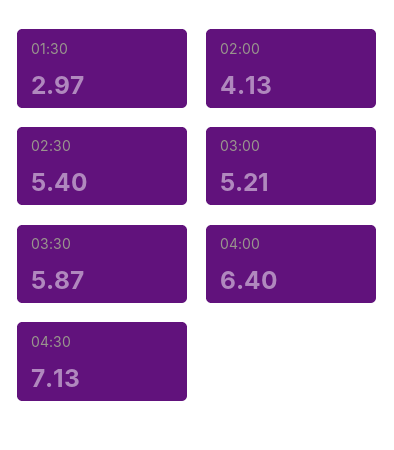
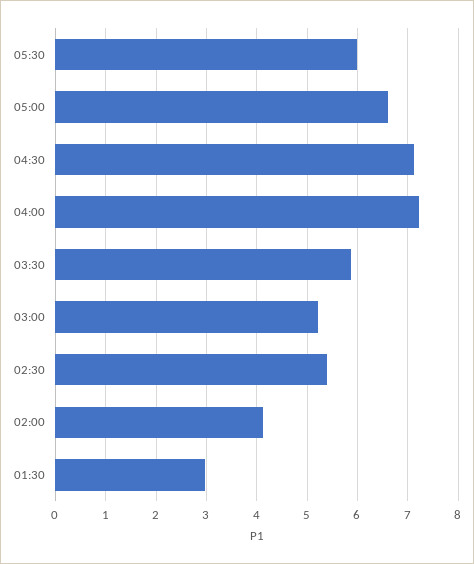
04:00: 6.4 -> 7.2
05:30: none -> 6
05:00: none -> 6.6

